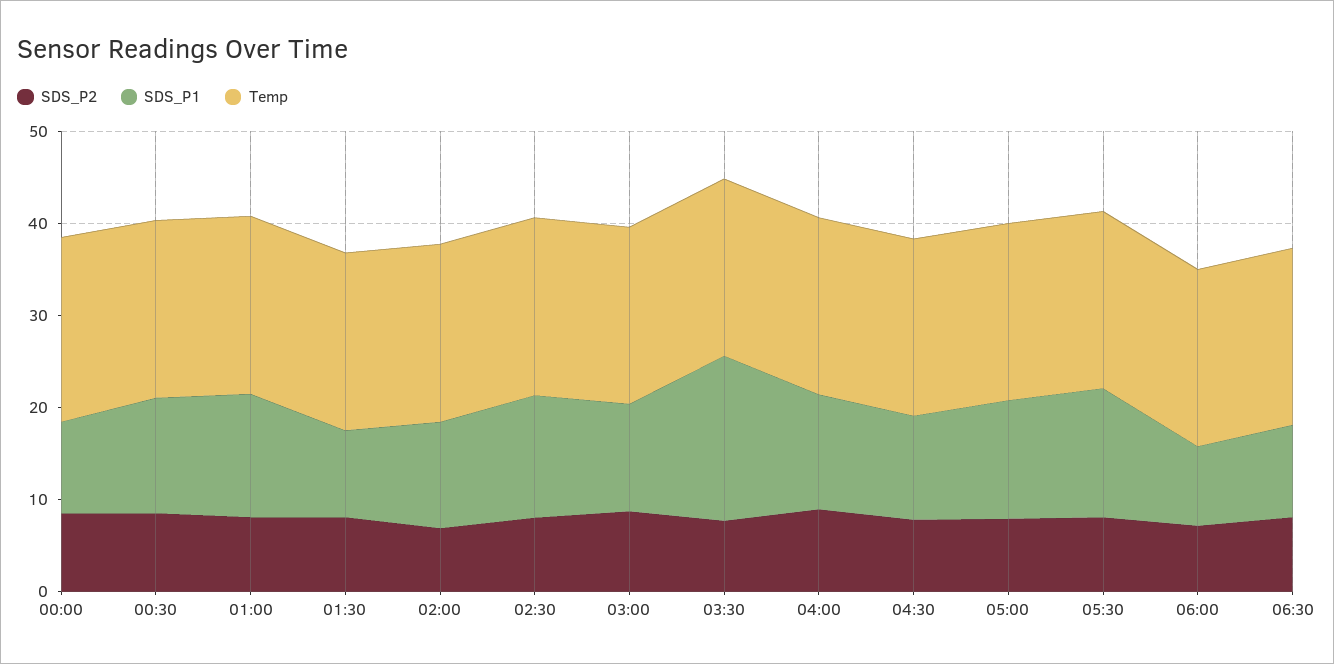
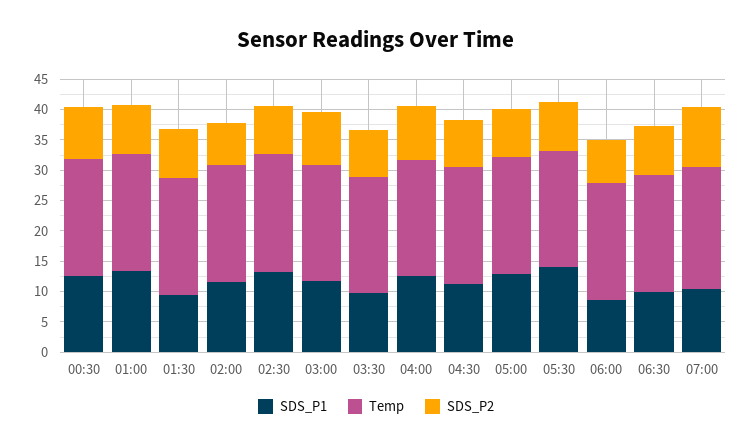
SDS_P2, 00:00: 8 -> none
SDS_P1, 00:00: 10 -> none
Temp, 00:00: 20 -> none
SDS_P1, 03:30: 18 -> 10
SDS_P1, 07:00: none -> 10
Temp, 07:00: none -> 20
SDS_P2, 07:00: none -> 10

